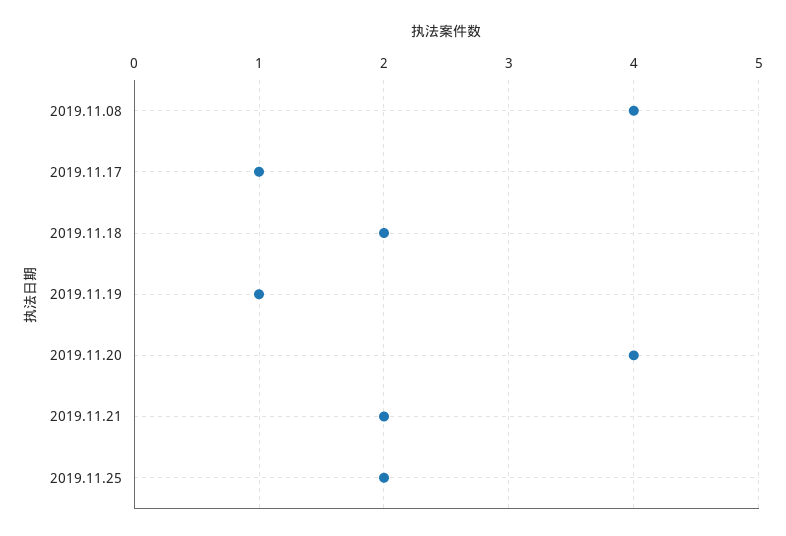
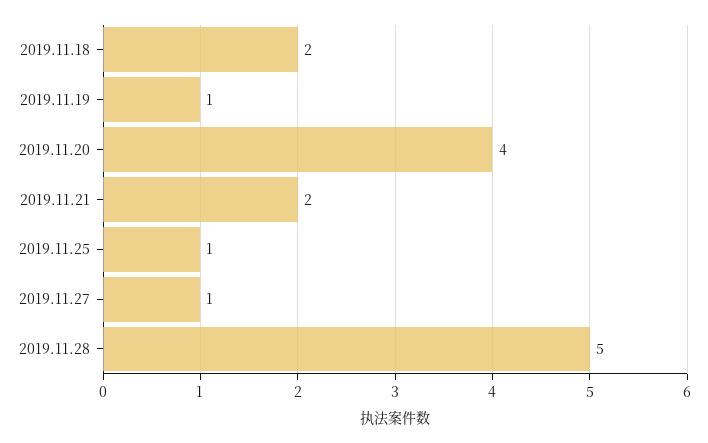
2019.11.08: 4 -> none
2019.11.17: 1 -> none
2019.11.25: 2 -> 1
2019.11.27: none -> 1
2019.11.28: none -> 5

